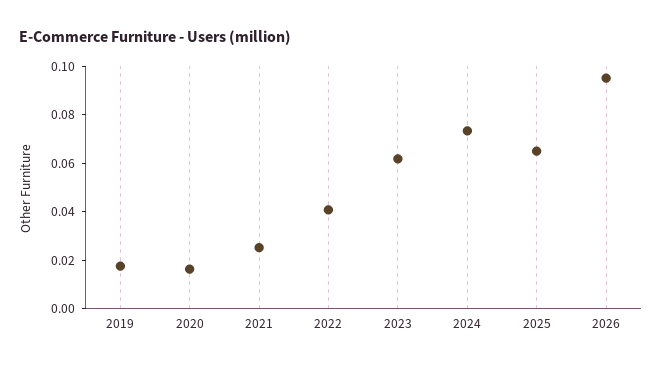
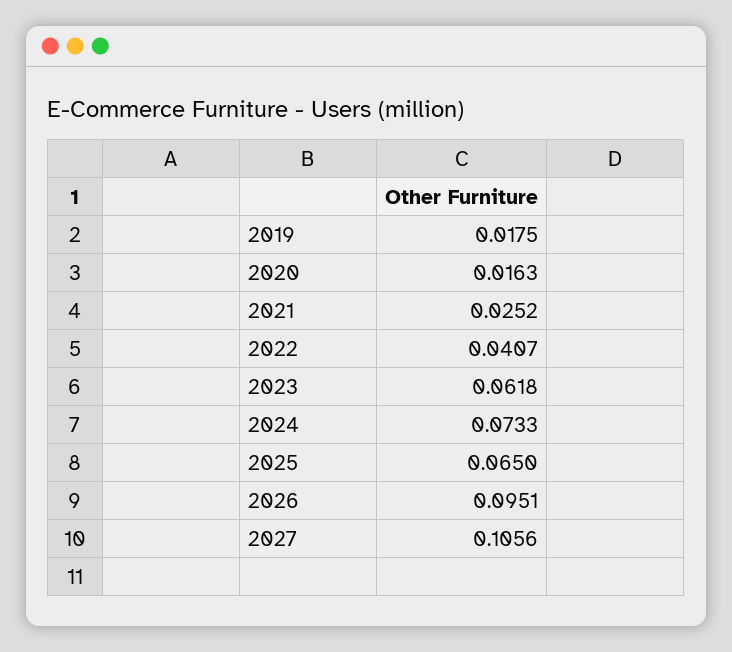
2027: none -> 0.1056

